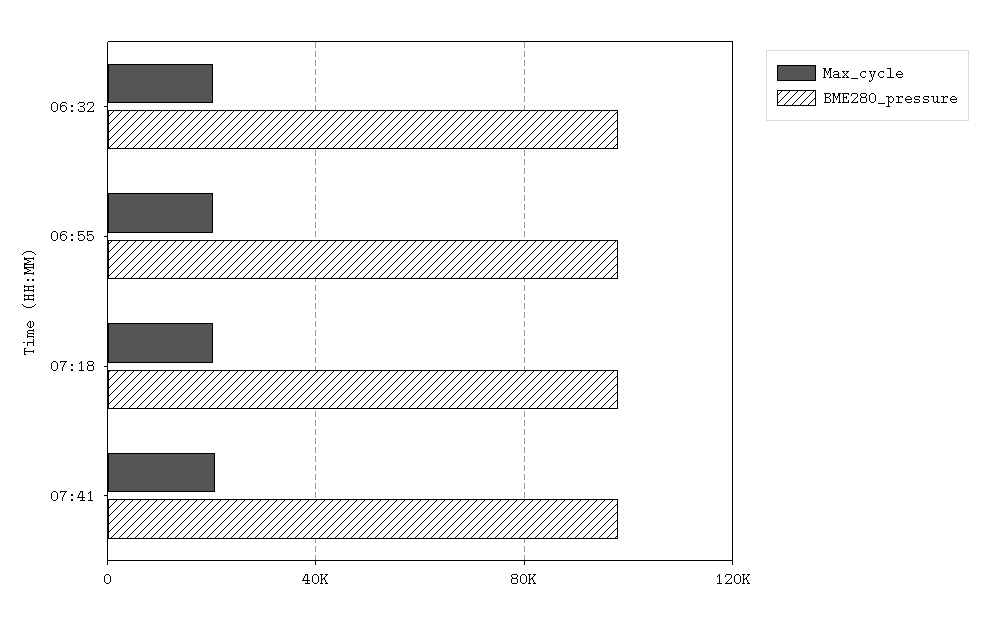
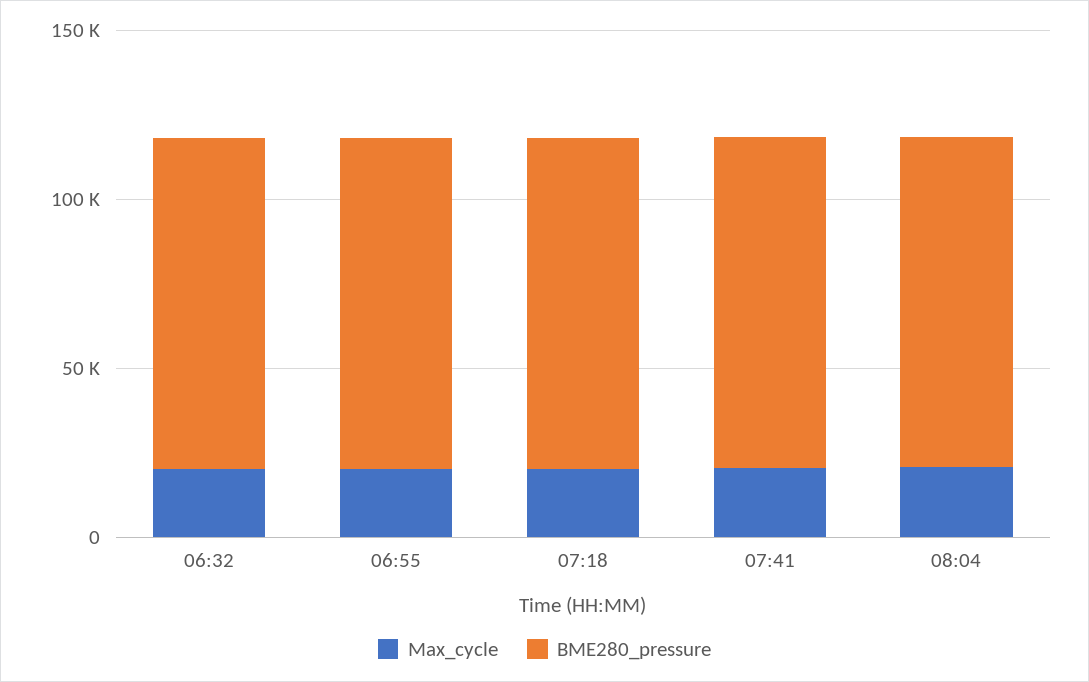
Max_cycle, 08:04: none -> 20000
BME280_pressure, 08:04: none -> 100000

